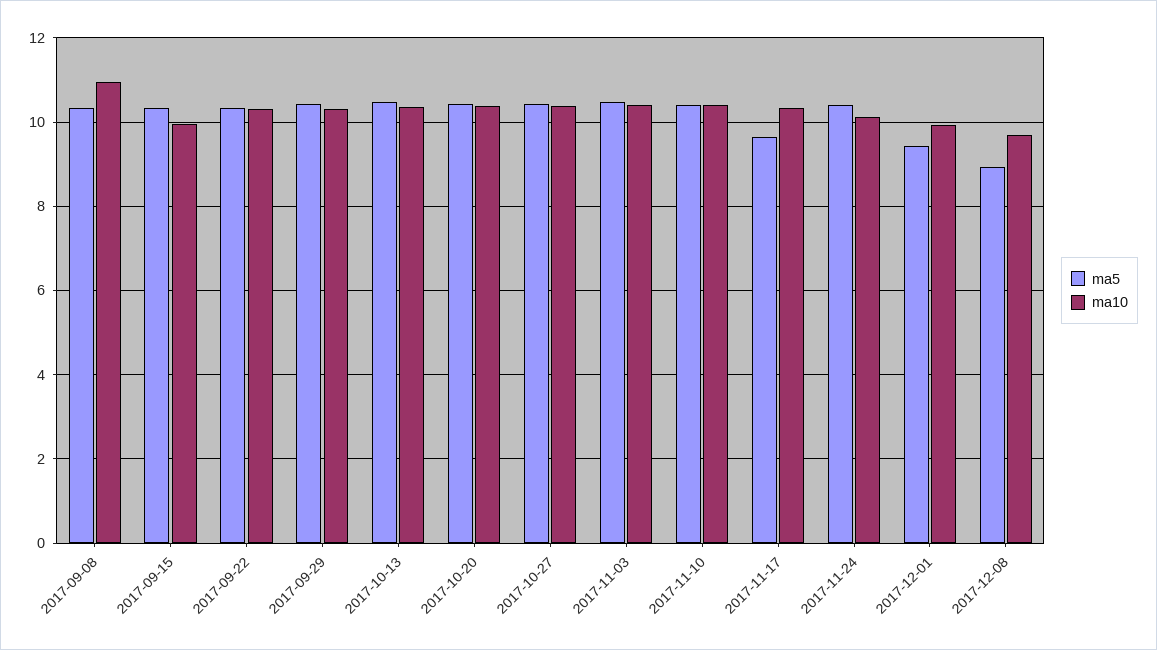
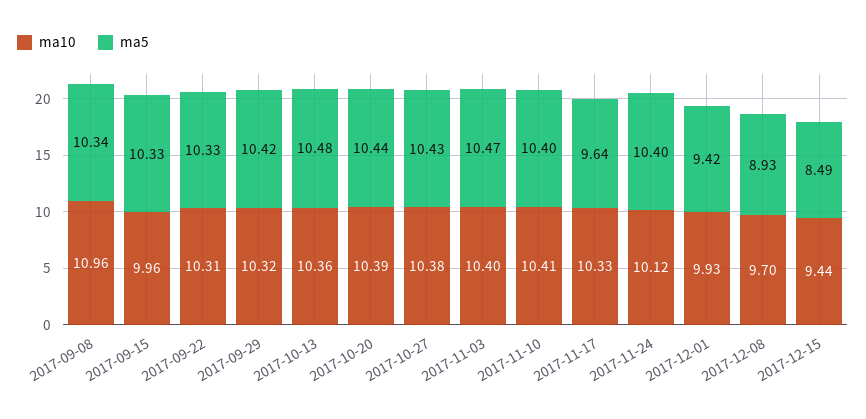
ma10, 2017-12-15: none -> 9.44
ma5, 2017-12-15: none -> 8.49

